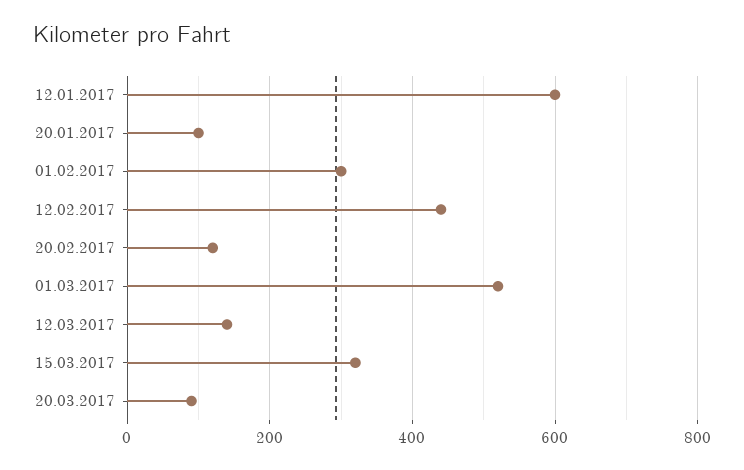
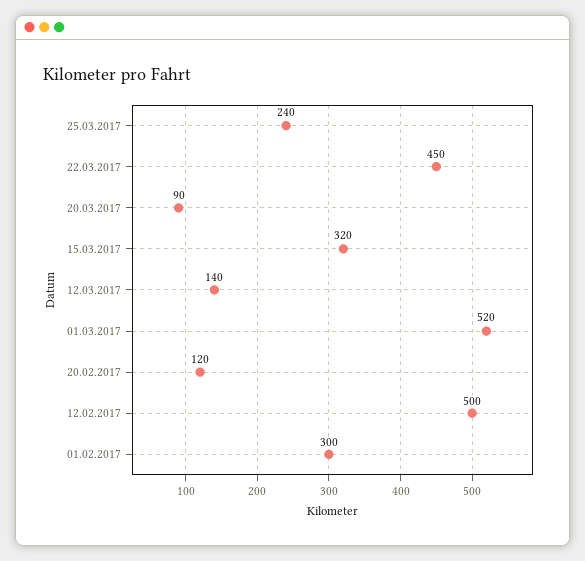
12.01.2017: 600 -> none
20.01.2017: 100 -> none
12.02.2017: 440 -> 500
25.03.2017: none -> 240
22.03.2017: none -> 450

